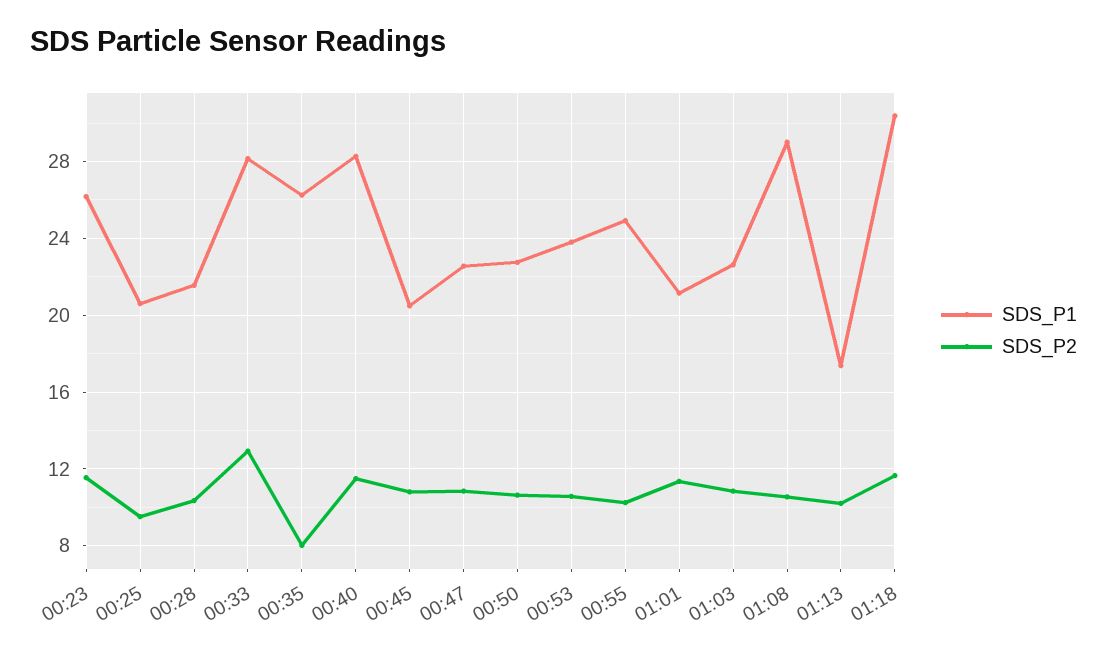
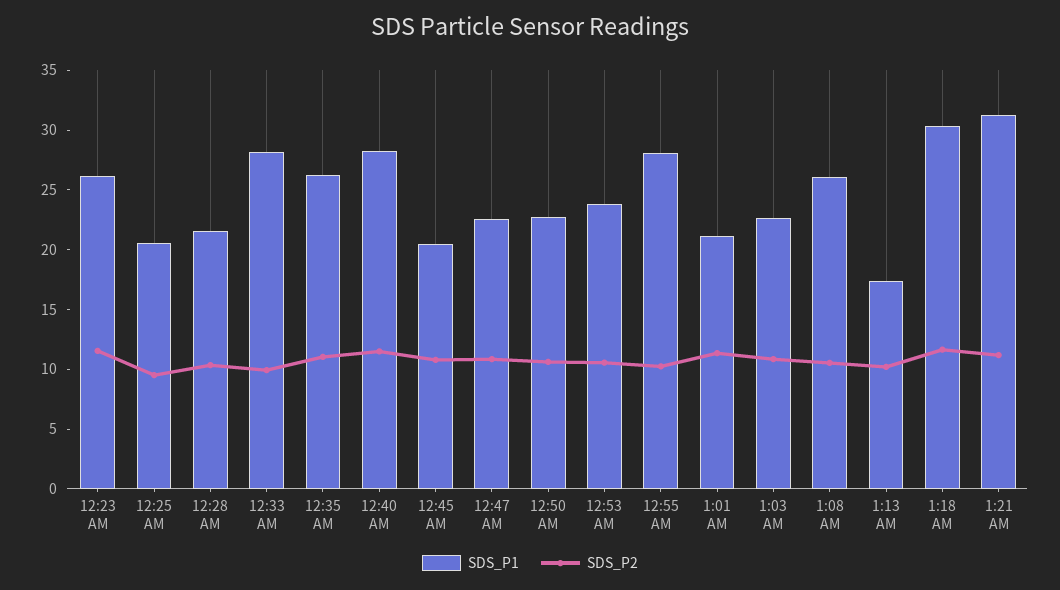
SDS_P2, 00:33: 13 -> 10
SDS_P2, 00:35: 8 -> 11
SDS_P1, 00:55: 25 -> 28
SDS_P1, 01:08: 29 -> 26
SDS_P1, 1:21 AM: none -> 31
SDS_P2, 1:21 AM: none -> 11

